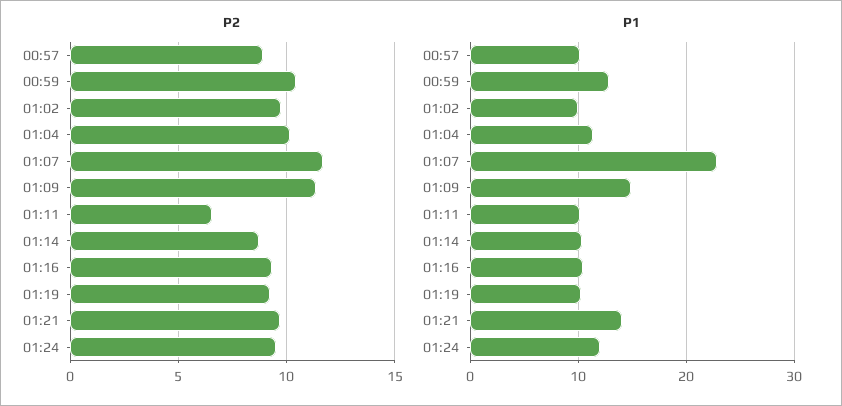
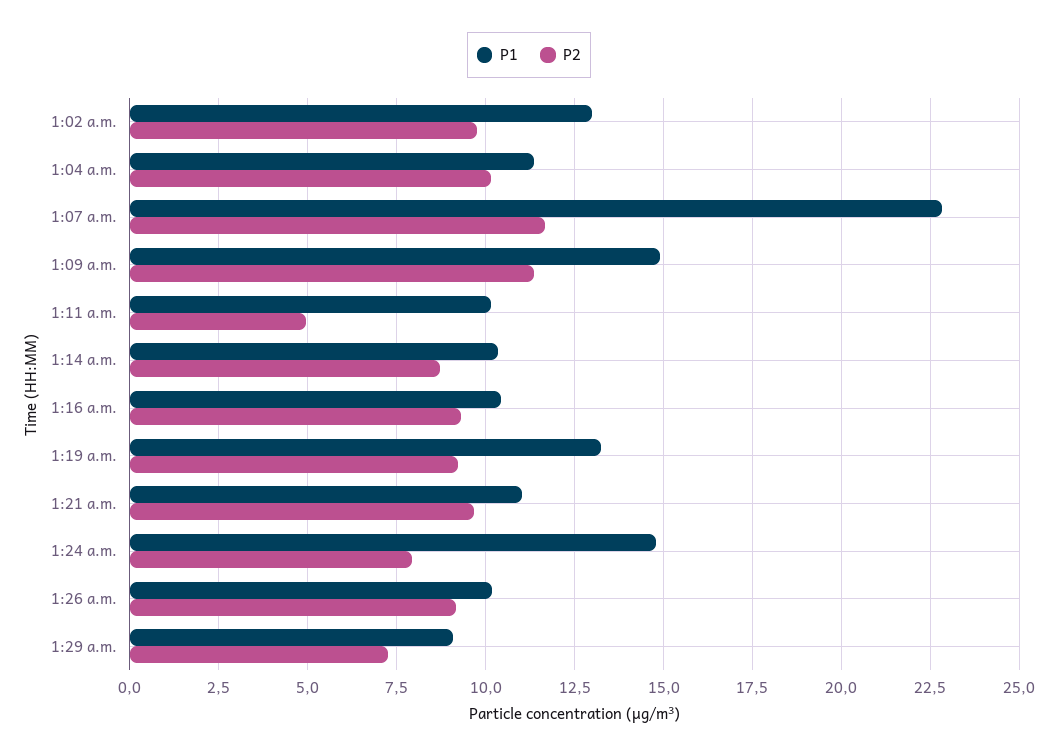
P2, 00:57: 9 -> none
P2, 00:59: 10.5 -> none
P2, 01:11: 6.5 -> 5
P2, 01:24: 9.5 -> 8
P1, 00:57: 10 -> none
P1, 00:59: 13 -> none
P1, 01:02: 10 -> 13
P1, 01:19: 10 -> 13.25
P1, 01:21: 14 -> 11
P1, 01:24: 12 -> 14.75
P1, 1:26 a.m.: none -> 10.25
P2, 1:26 a.m.: none -> 9.25
P1, 1:29 a.m.: none -> 9
P2, 1:29 a.m.: none -> 7.25

